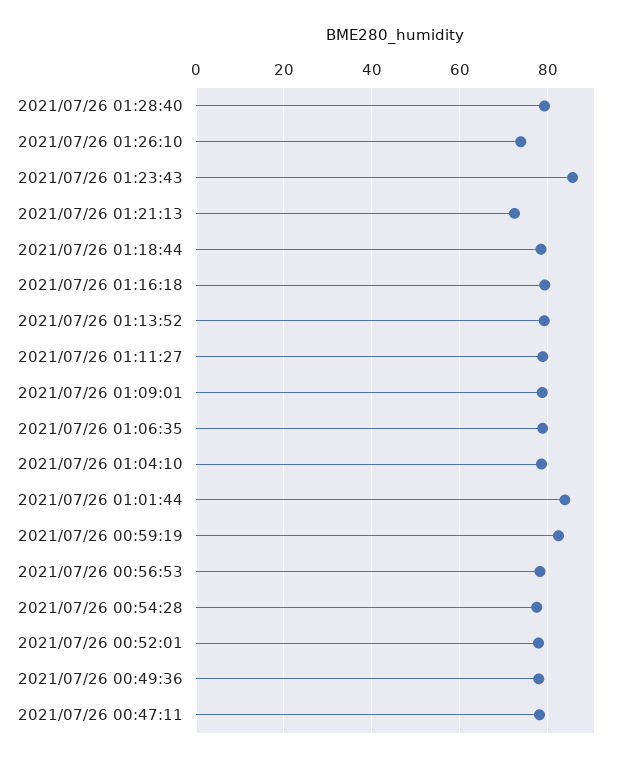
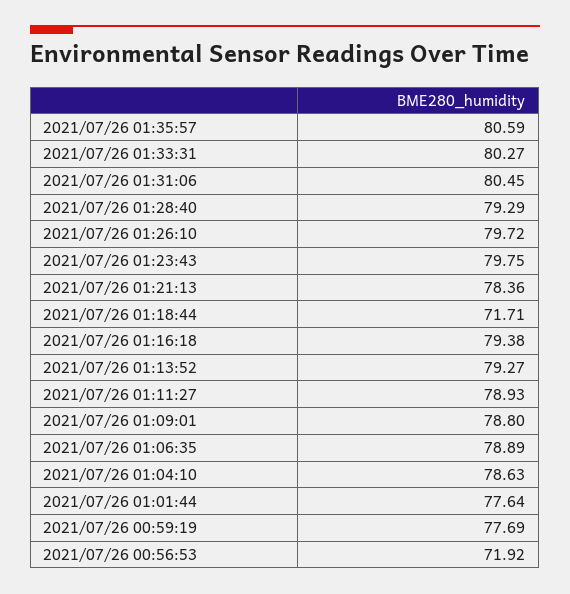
2021/07/26 01:26:10: 74 -> 79.72
2021/07/26 01:23:43: 86 -> 79.75
2021/07/26 01:21:13: 72 -> 78.36
2021/07/26 01:18:44: 78 -> 71.71
2021/07/26 01:01:44: 84 -> 77.64
2021/07/26 00:59:19: 82 -> 77.69
2021/07/26 00:56:53: 78 -> 71.92
2021/07/26 00:54:28: 78 -> none
2021/07/26 00:52:01: 78 -> none
2021/07/26 00:49:36: 78 -> none
2021/07/26 00:47:11: 78 -> none
2021/07/26 01:35:57: none -> 80.59
2021/07/26 01:33:31: none -> 80.27
2021/07/26 01:31:06: none -> 80.45

